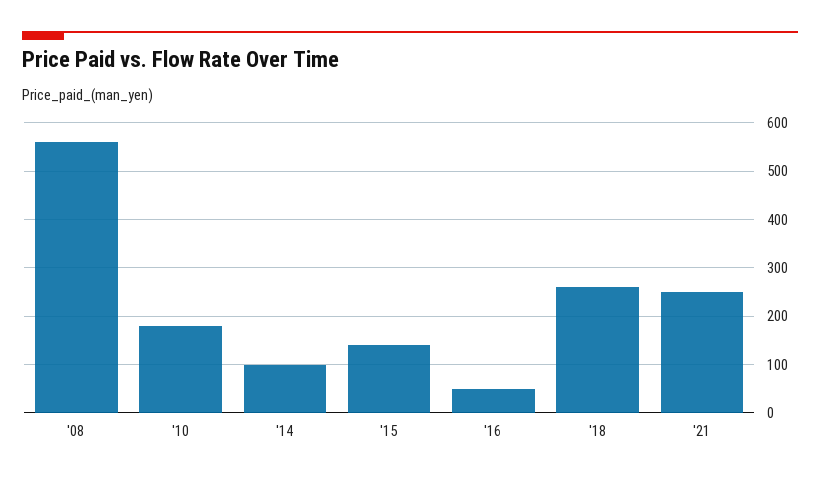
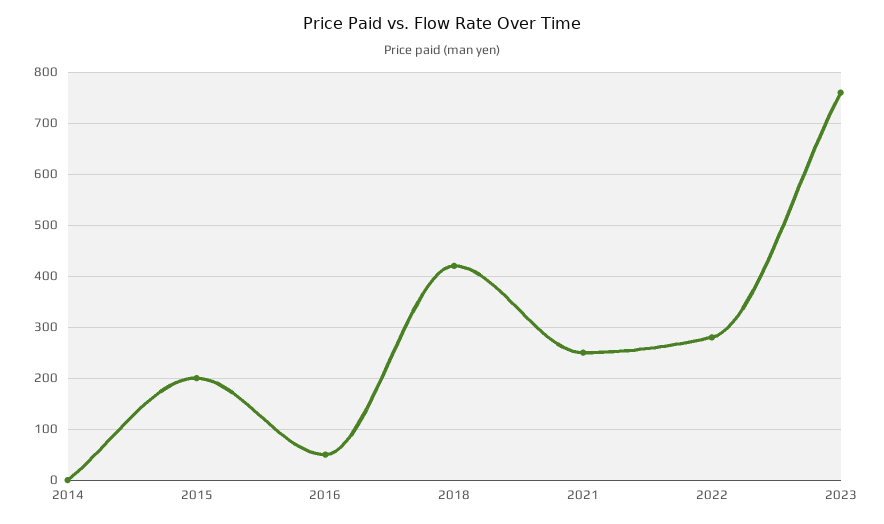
'08: 560 -> none
'10: 180 -> none
'14: 100 -> 0
'15: 140 -> 200
'18: 260 -> 420
2022: none -> 280
2023: none -> 760

